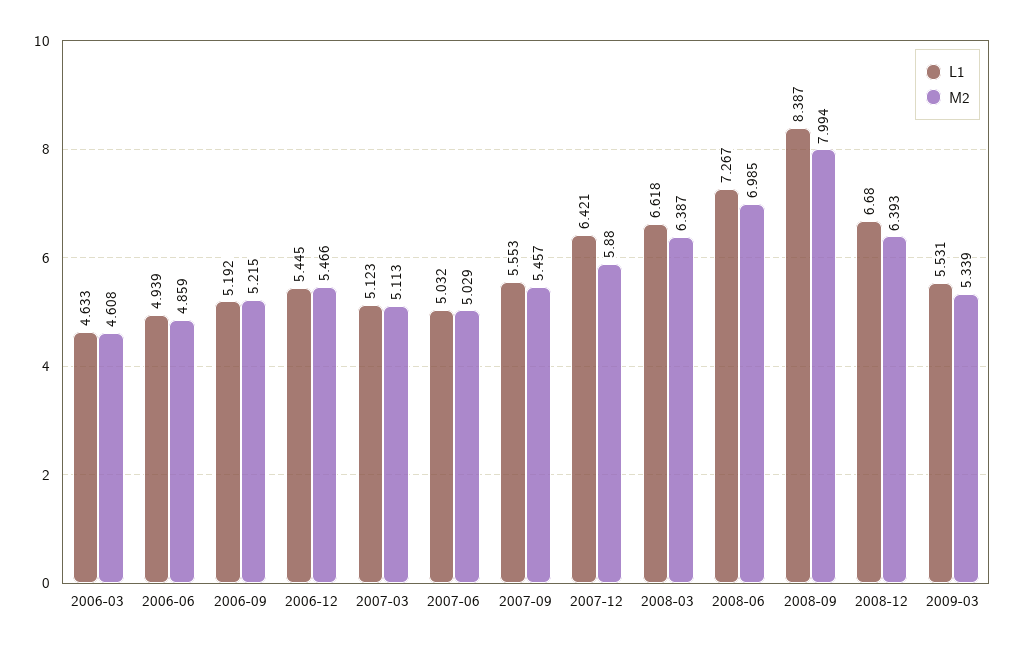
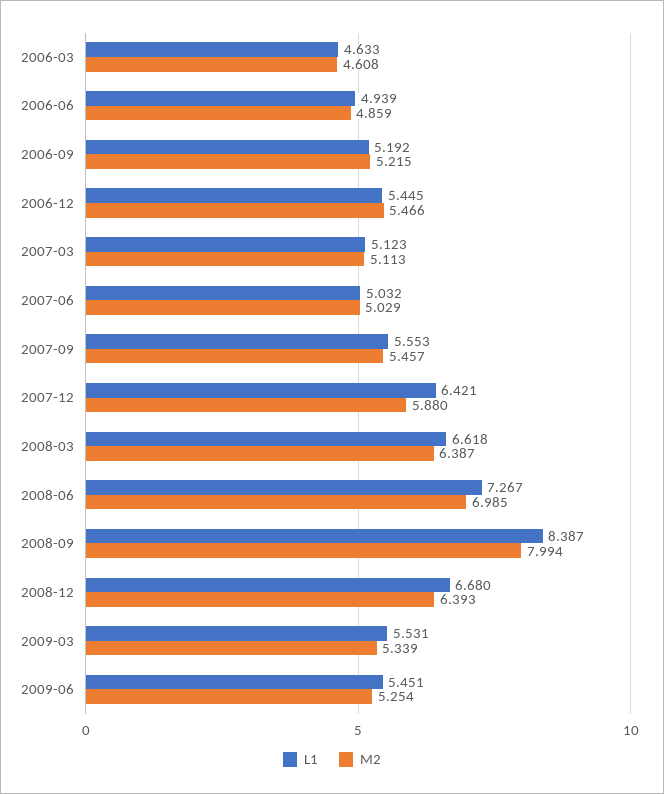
L1, 2009-06: none -> 5.451
M2, 2009-06: none -> 5.254

